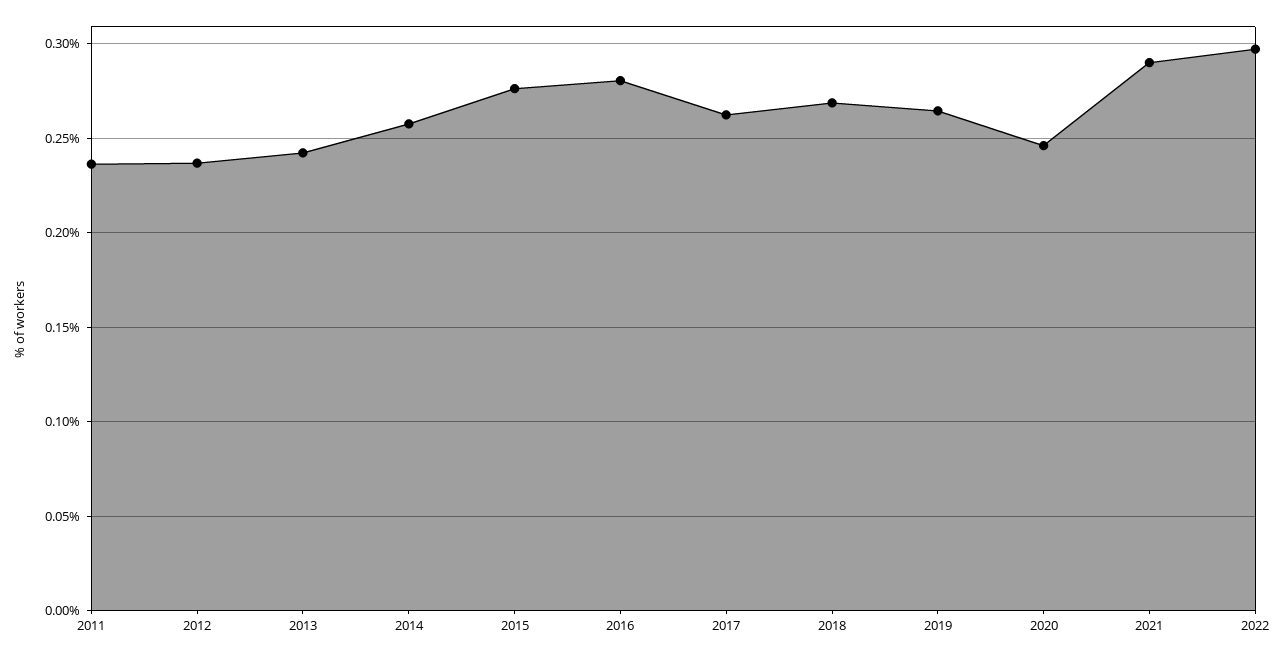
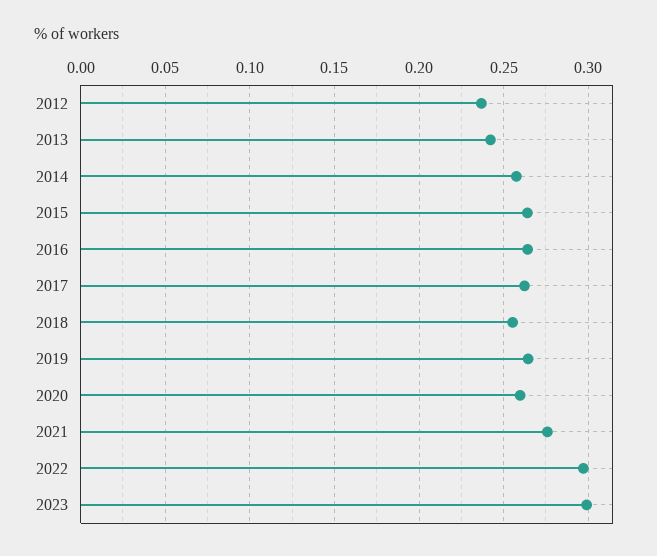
2011: 0.235 -> none
2015: 0.275 -> 0.265
2016: 0.28 -> 0.265
2018: 0.27 -> 0.255
2020: 0.245 -> 0.26
2021: 0.29 -> 0.275
2023: none -> 0.3

